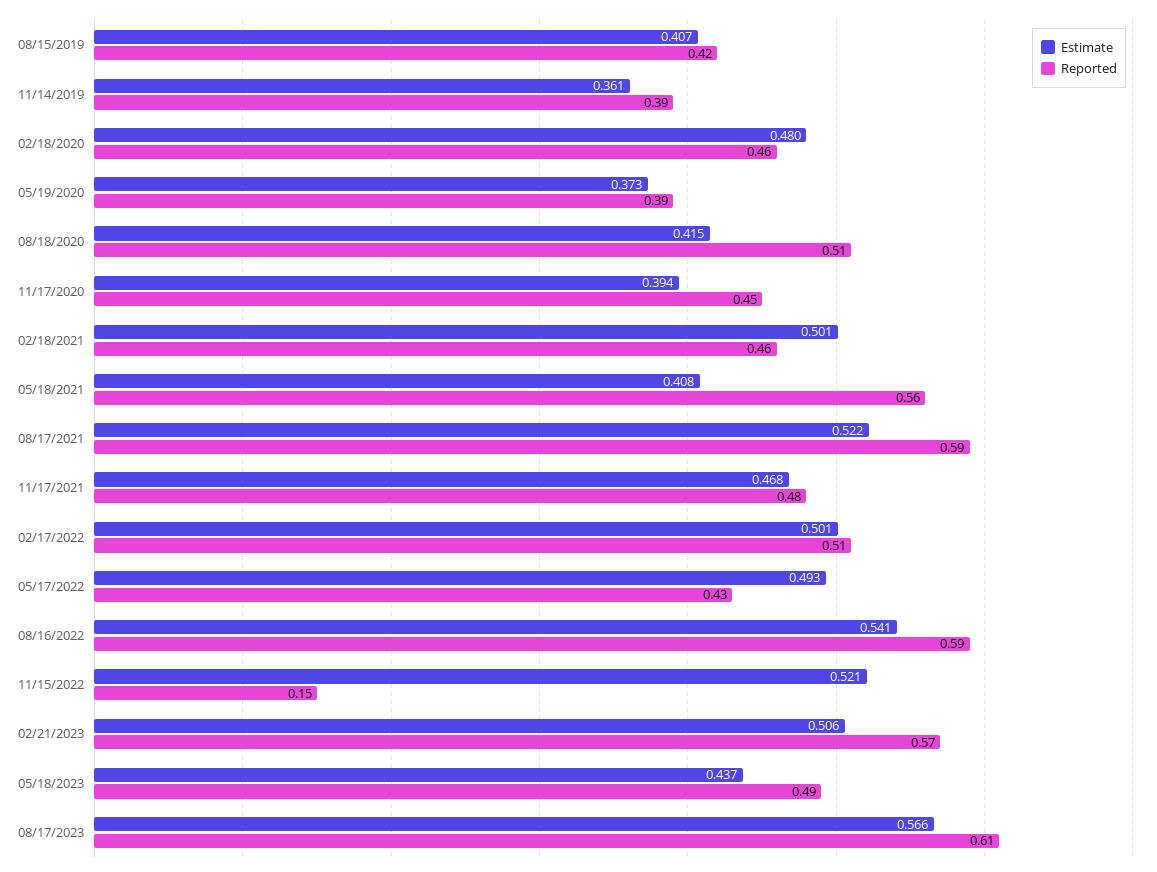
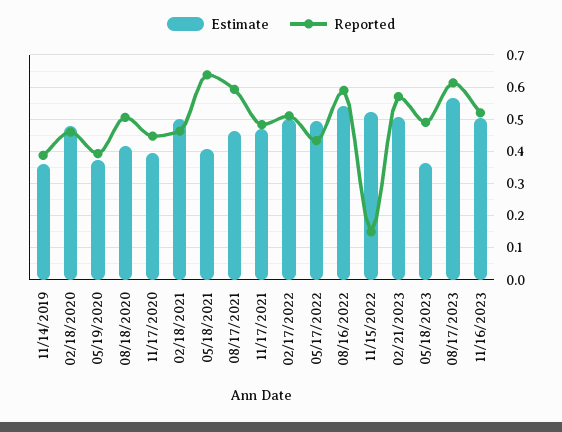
Estimate, 08/15/2019: 0.407 -> none
Reported, 08/15/2019: 0.42 -> none
Reported, 05/18/2021: 0.56 -> 0.64
Estimate, 08/17/2021: 0.522 -> 0.46
Estimate, 05/18/2023: 0.437 -> 0.36
Estimate, 11/16/2023: none -> 0.5
Reported, 11/16/2023: none -> 0.52

